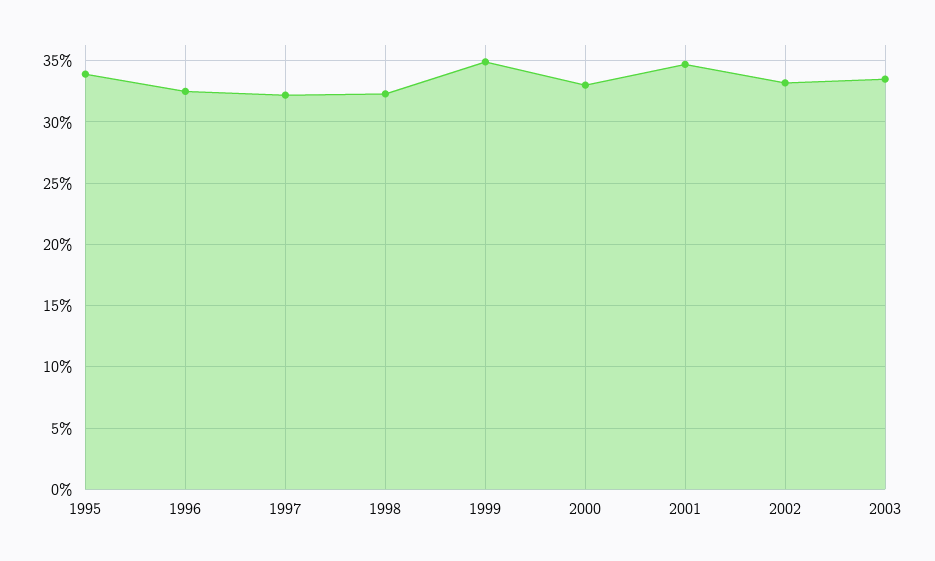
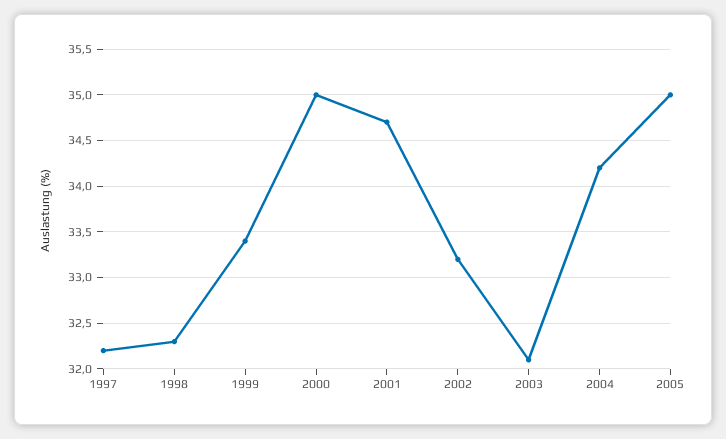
1995: 34 -> none
1996: 32.5 -> none
1999: 35 -> 33.4
2000: 33 -> 35
2003: 33.5 -> 32.1
2004: none -> 34.2
2005: none -> 35

